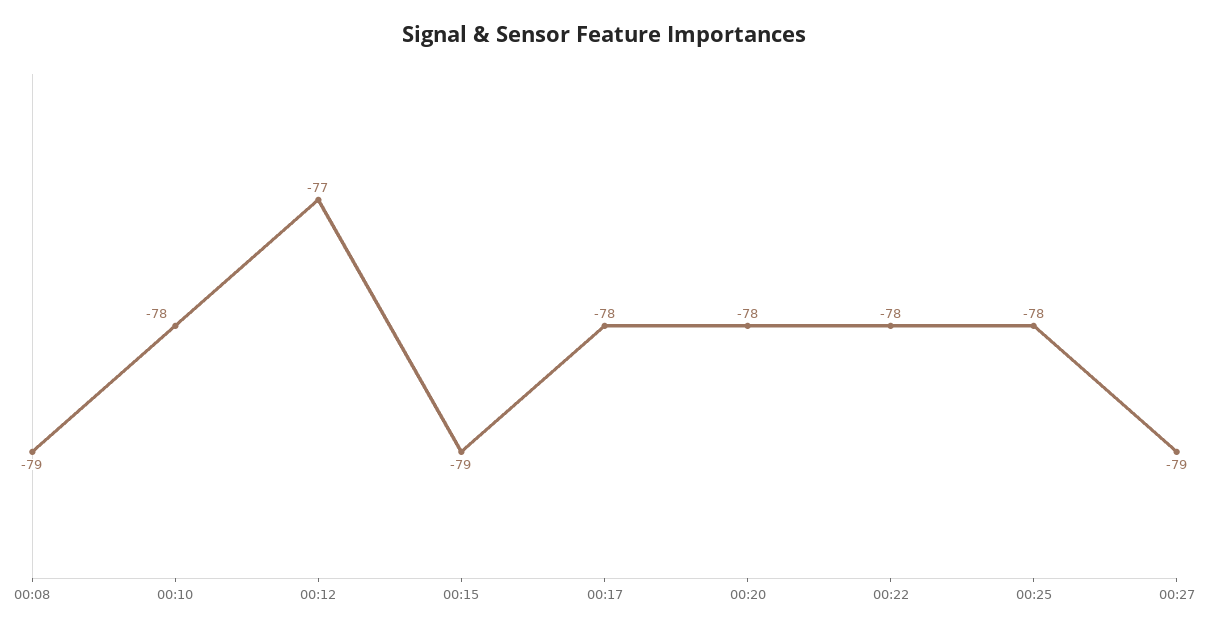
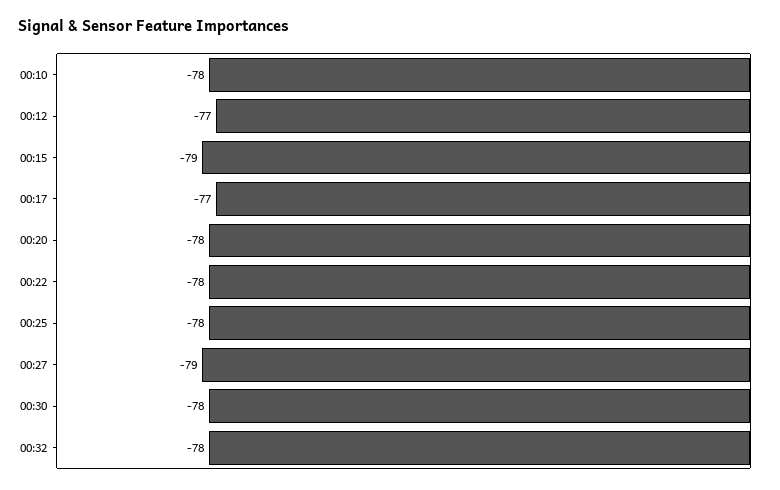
00:08: -79 -> none
00:17: -78 -> -77
00:30: none -> -78
00:32: none -> -78

